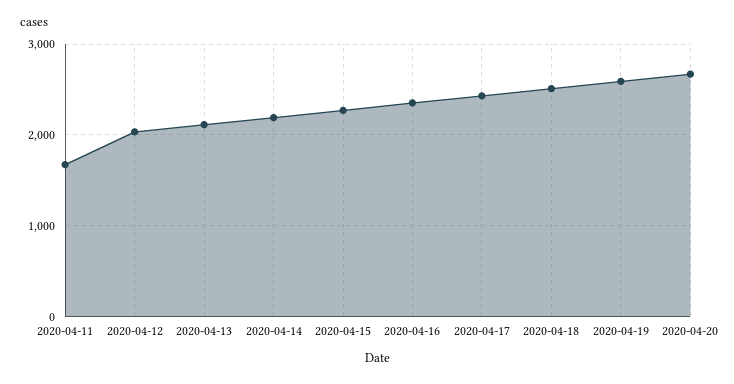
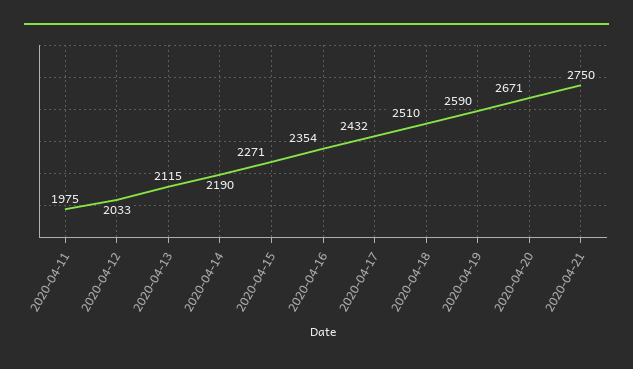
2020-04-11: 1700 -> 1975
2020-04-21: none -> 2750

